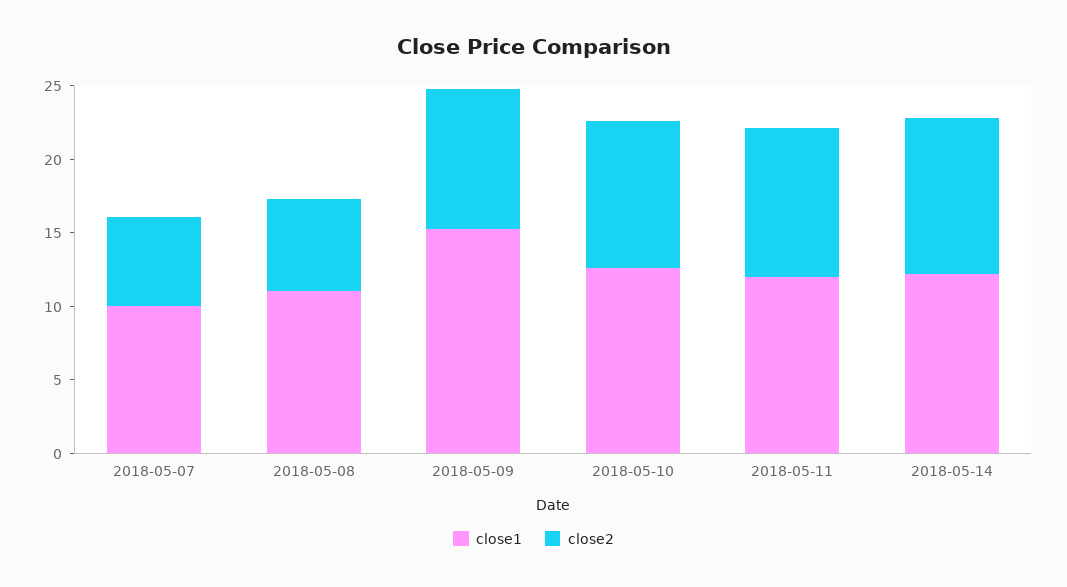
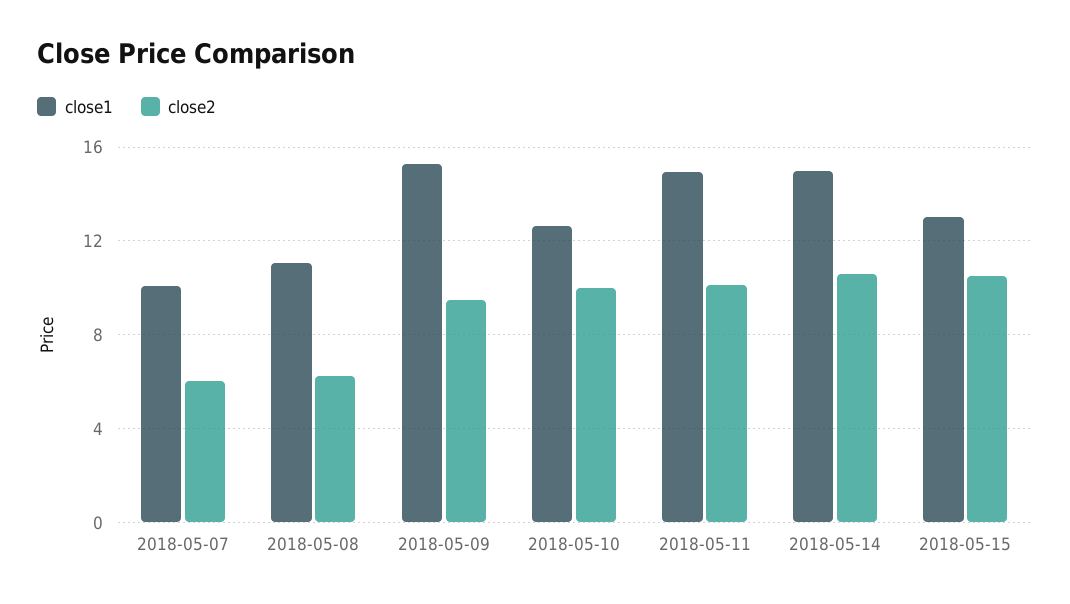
close1, 2018-05-11: 12 -> 15
close1, 2018-05-14: 12 -> 15
close1, 2018-05-15: none -> 13
close2, 2018-05-15: none -> 10.5

